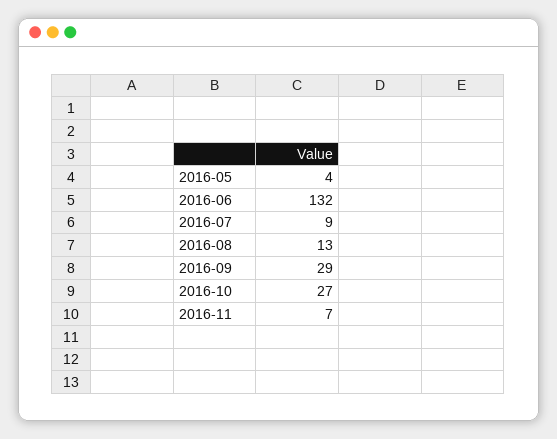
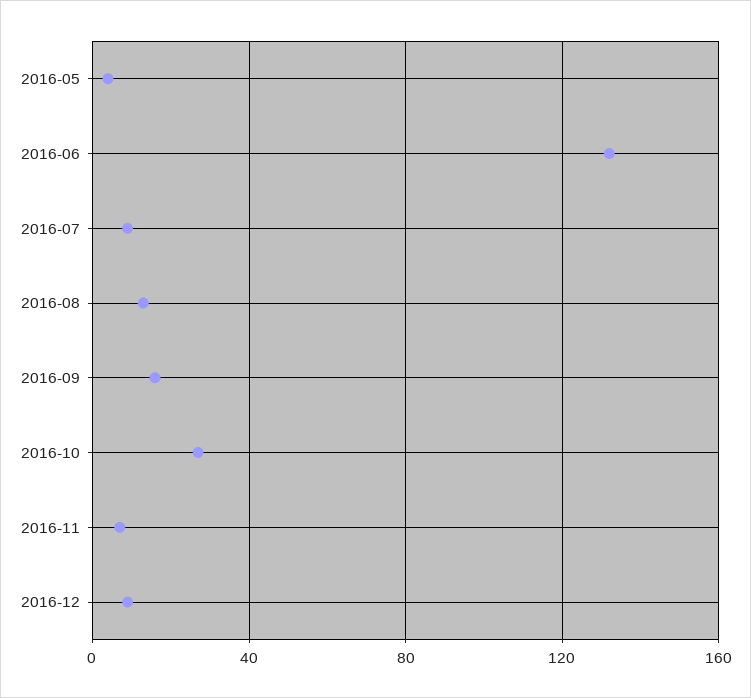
2016-09: 29 -> 15
2016-12: none -> 10

